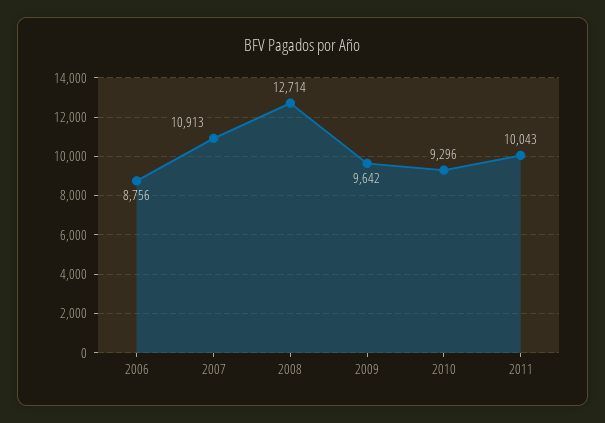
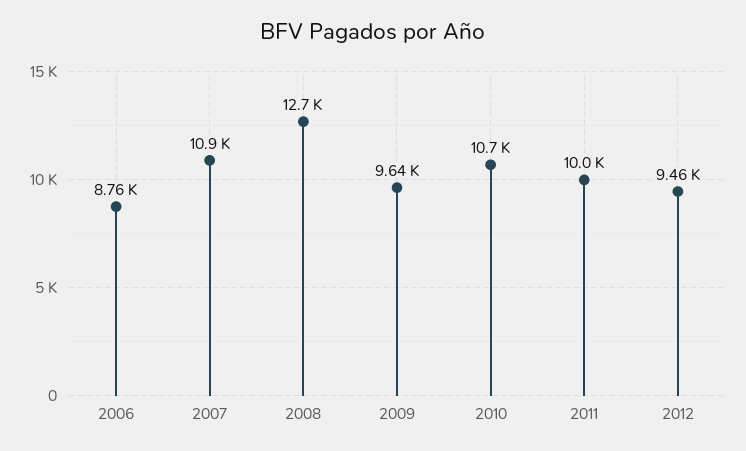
2010: 9296 -> 10700
2012: none -> 9460

